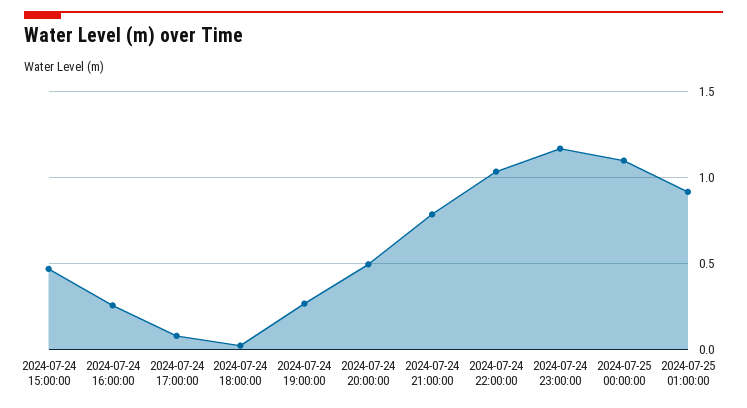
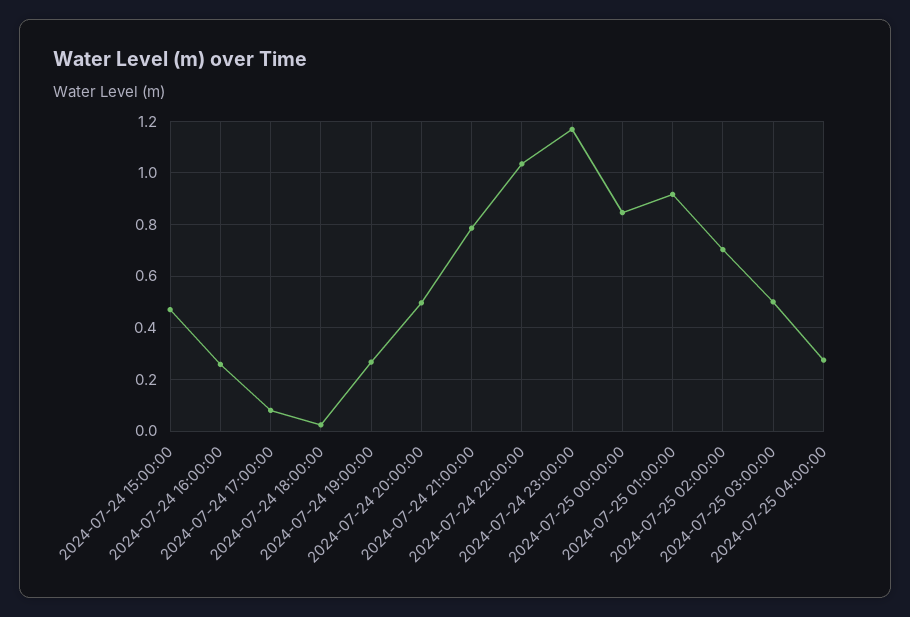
2024-07-25 00:00:00: 1.1 -> 0.85
2024-07-25 02:00:00: none -> 0.7
2024-07-25 03:00:00: none -> 0.5
2024-07-25 04:00:00: none -> 0.275

